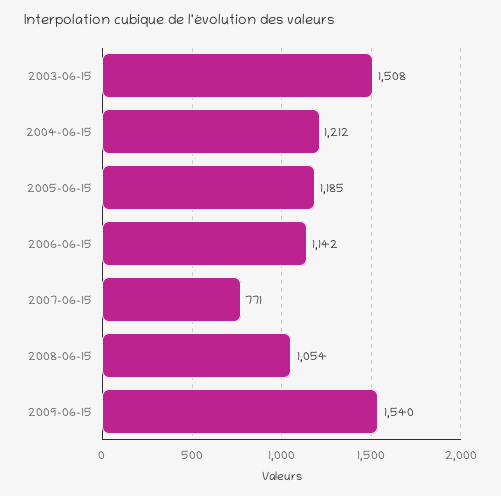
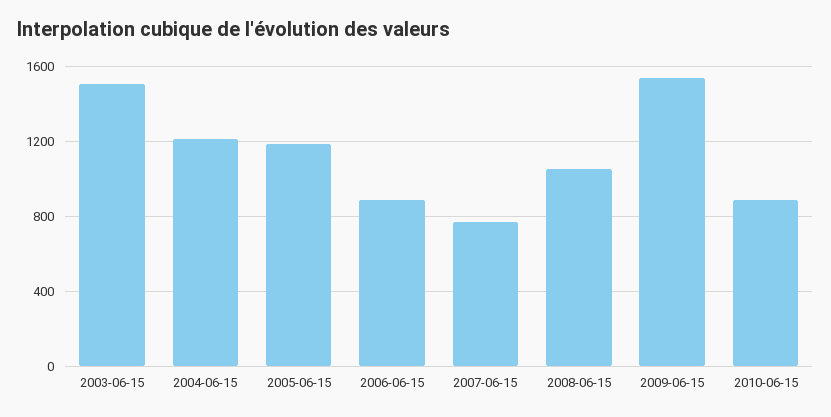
2006-06-15: 1142 -> 900
2010-06-15: none -> 900

